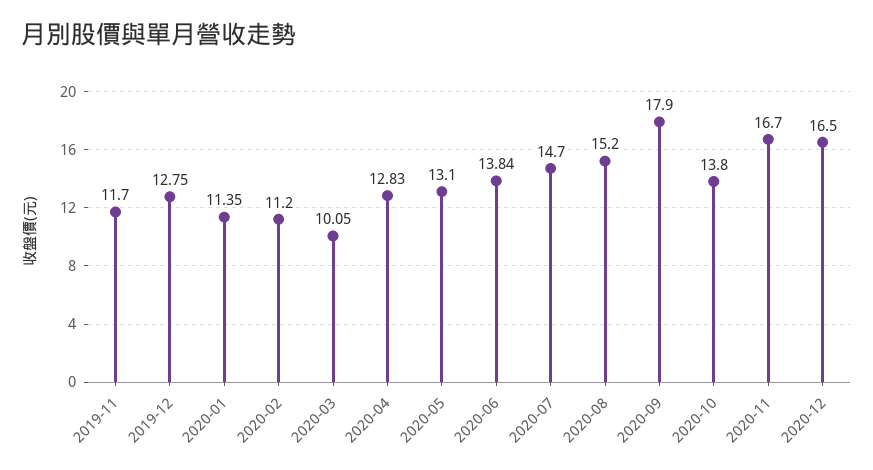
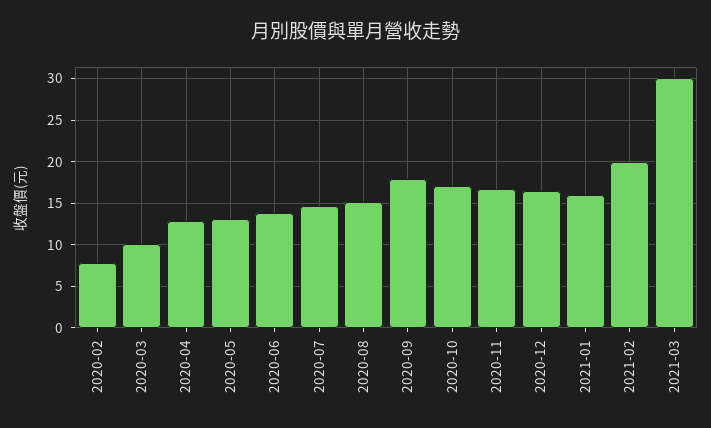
2019-11: 11.7 -> none
2019-12: 12.75 -> none
2020-01: 11.35 -> none
2020-02: 11.2 -> 8
2020-10: 13.8 -> 17
2021-01: none -> 16
2021-02: none -> 20
2021-03: none -> 30

